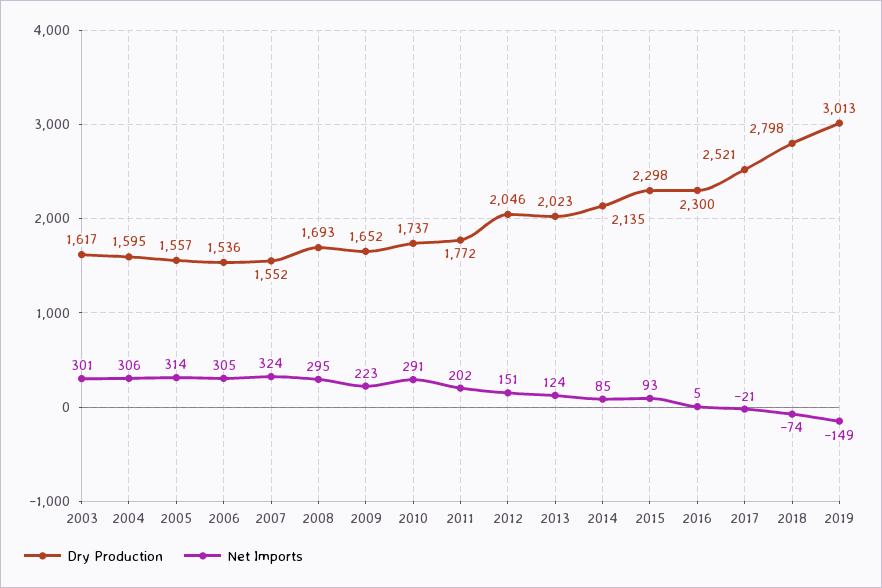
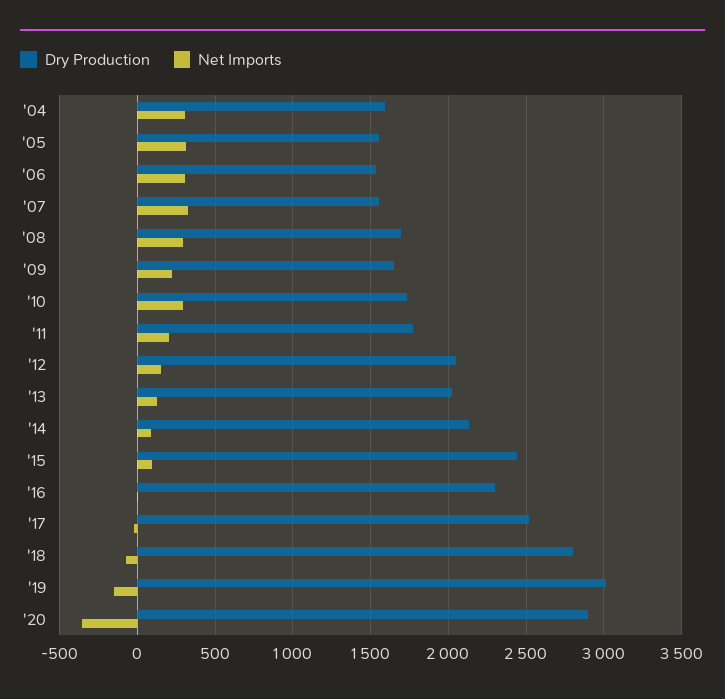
Dry Production, 2003: 1617 -> none
Net Imports, 2003: 301 -> none
Dry Production, 2015: 2298 -> 2450
Dry Production, '20: none -> 2900
Net Imports, '20: none -> -350

